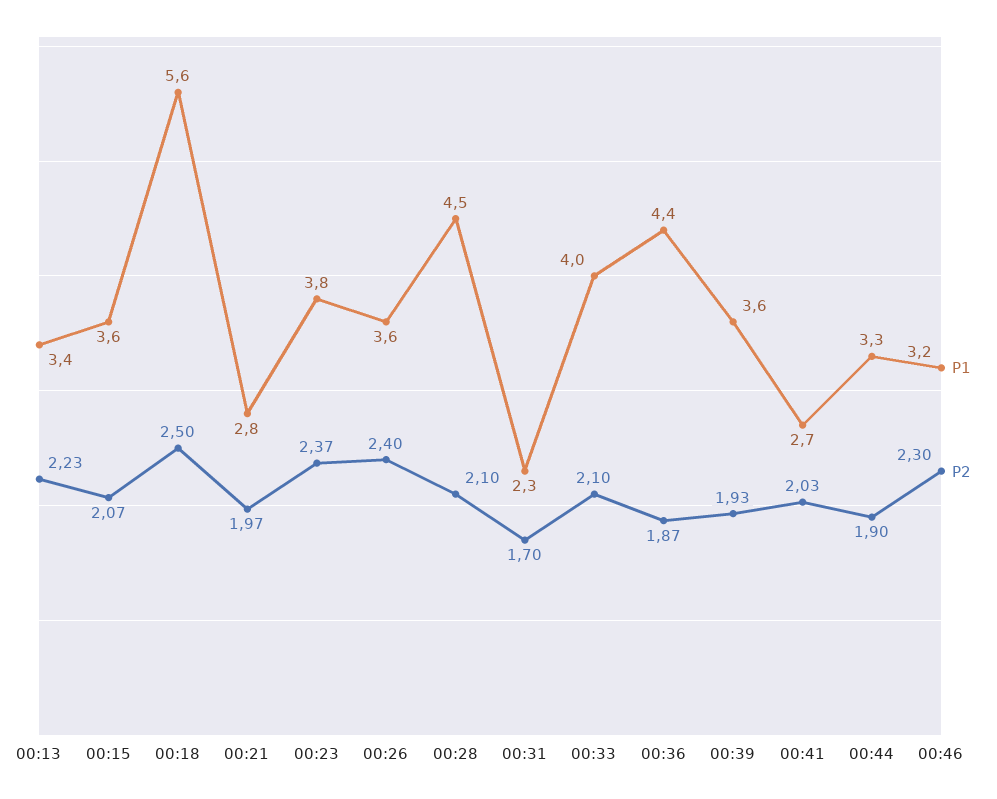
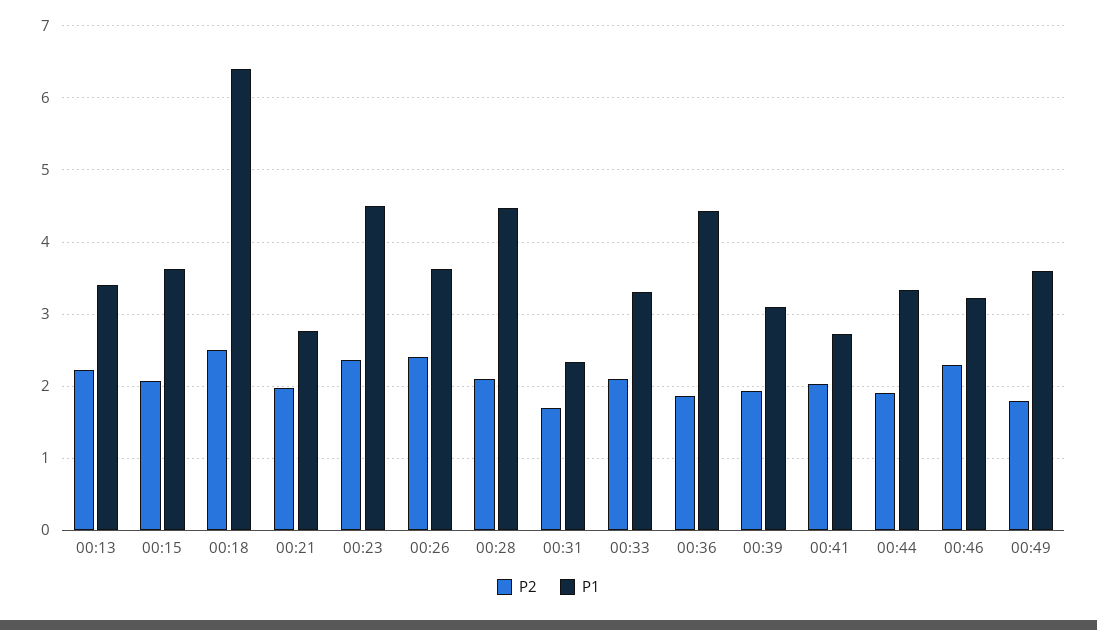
P1, 00:18: 5.6 -> 6.4
P1, 00:23: 3.8 -> 4.5
P1, 00:33: 4 -> 3.3
P1, 00:39: 3.6 -> 3.1
P2, 00:49: none -> 1.8
P1, 00:49: none -> 3.6

